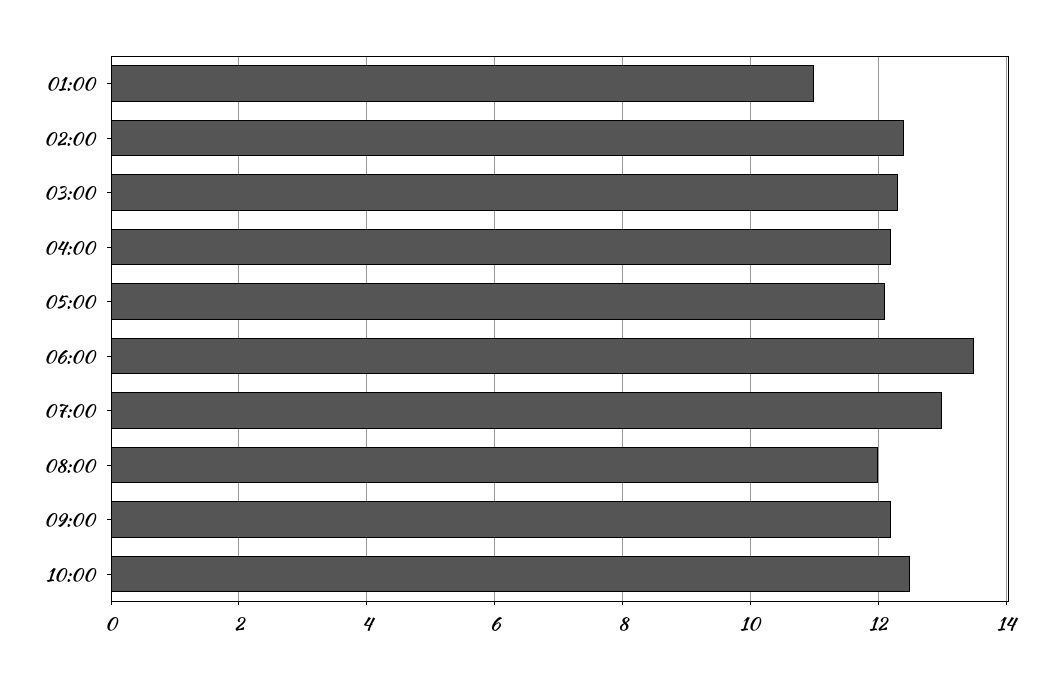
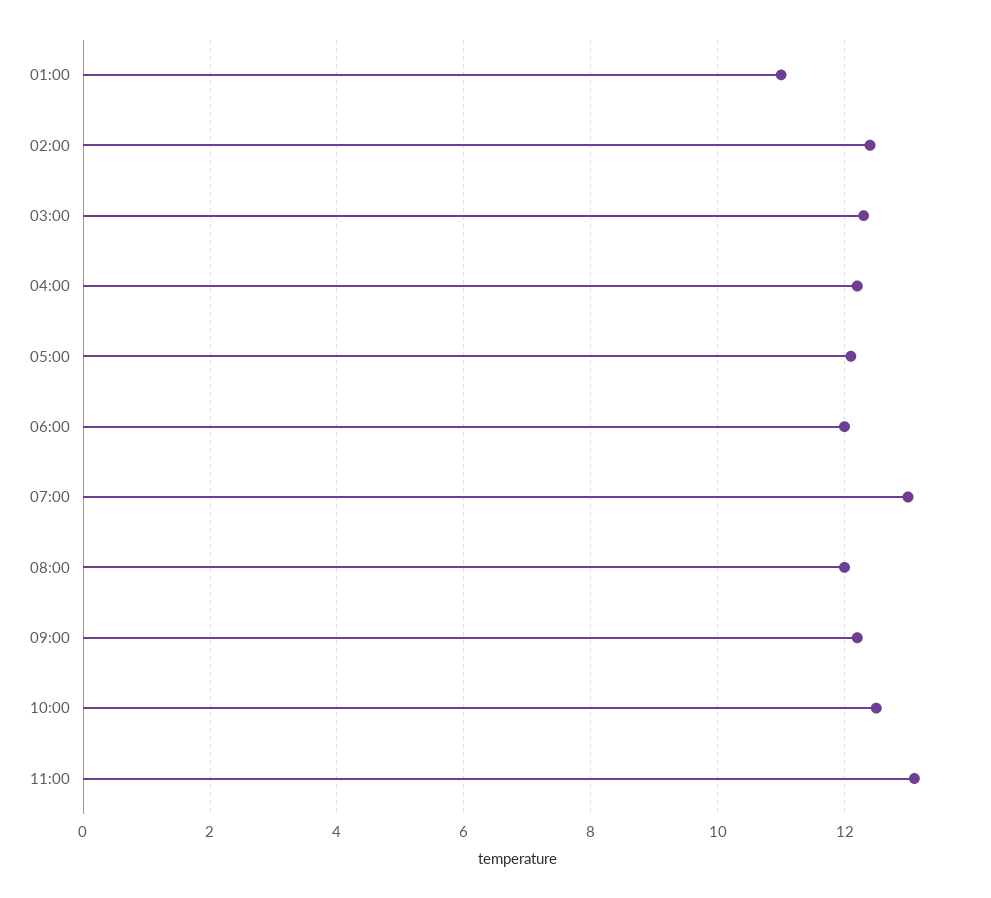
06:00: 13.5 -> 12
11:00: none -> 13

